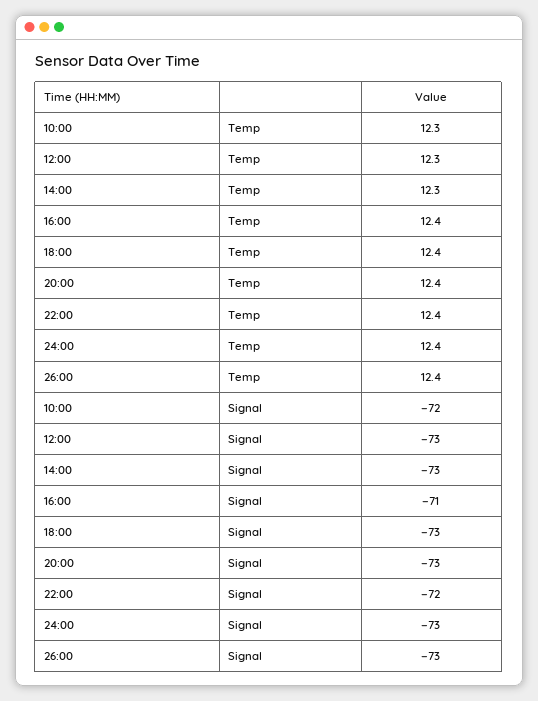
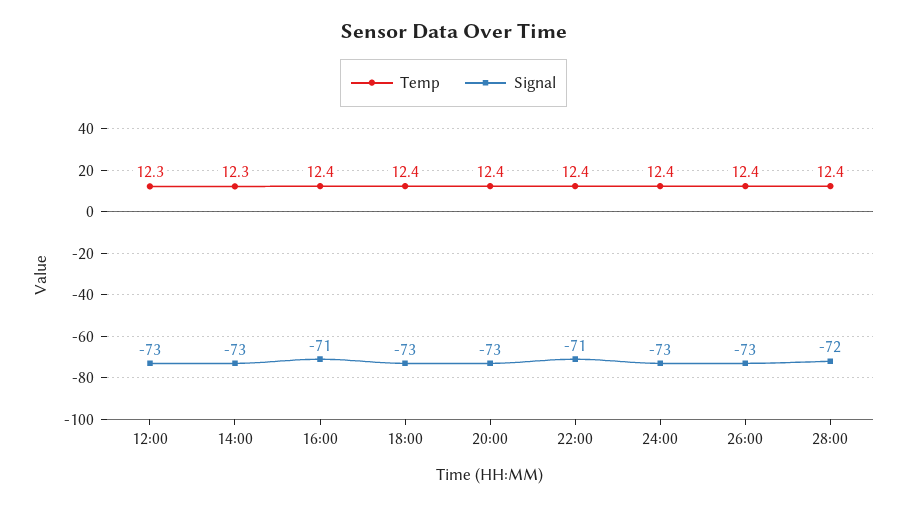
Temp, 10:00: 12.3 -> none
Signal, 10:00: -72 -> none
Signal, 22:00: -72 -> -71
Temp, 28:00: none -> 12.4
Signal, 28:00: none -> -72

